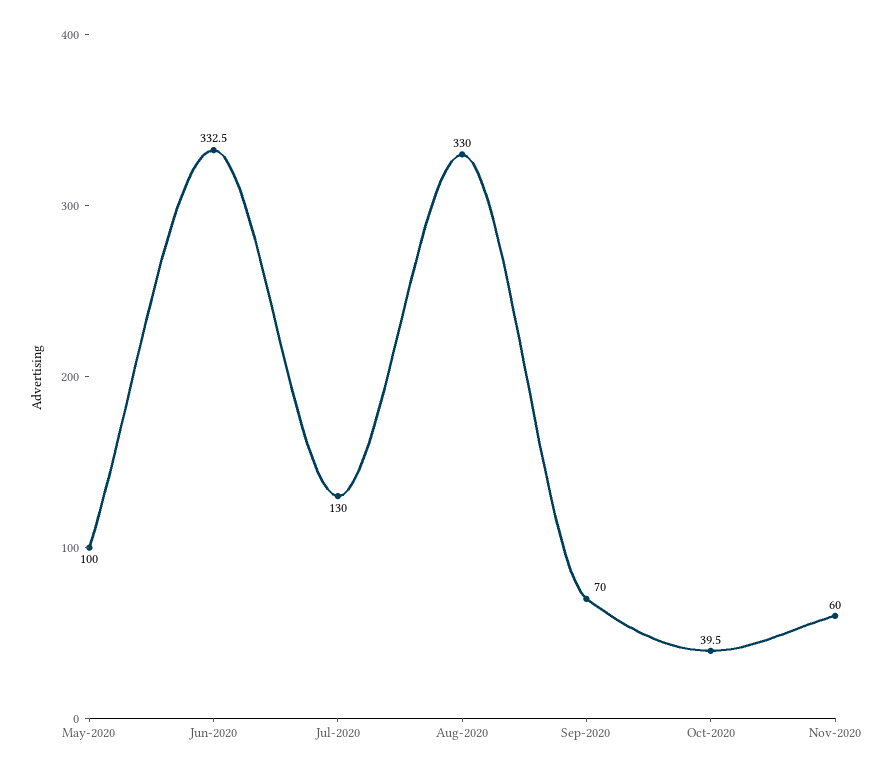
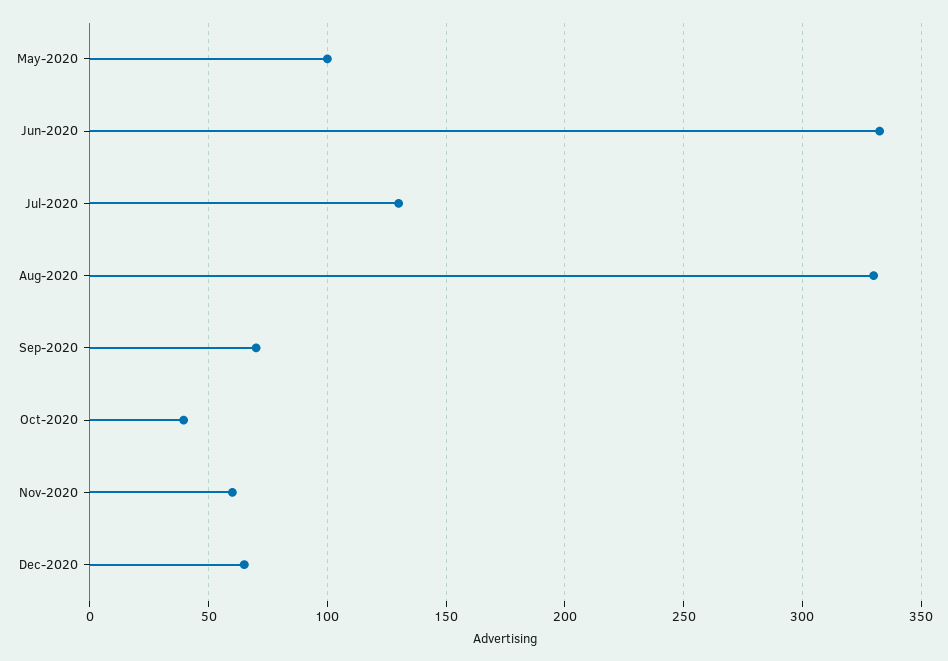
Dec-2020: none -> 65

